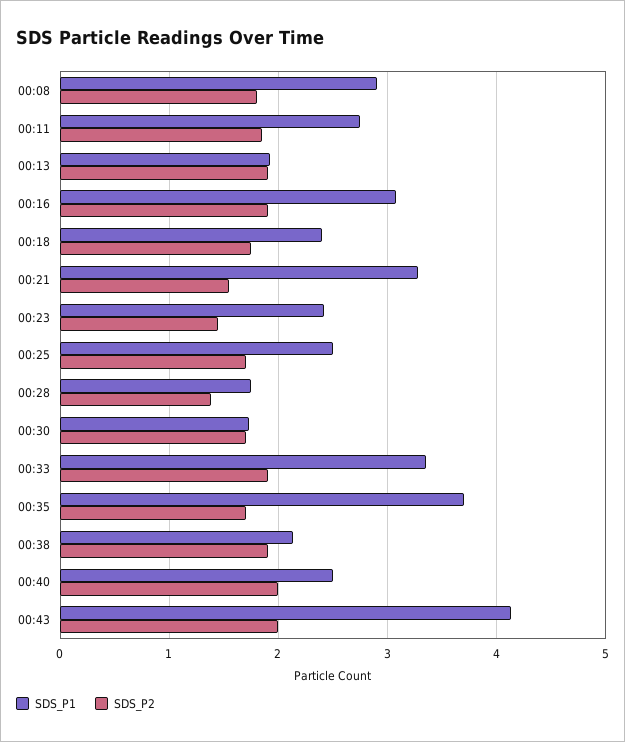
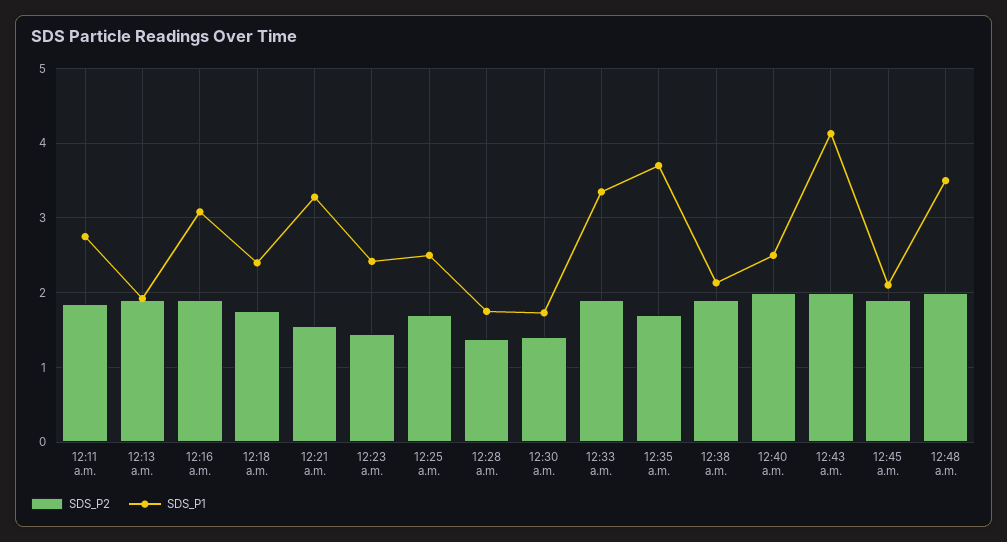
SDS_P1, 00:08: 2.9 -> none
SDS_P2, 00:08: 1.8 -> none
SDS_P2, 00:30: 1.7 -> 1.4
SDS_P2, 12:45 a.m.: none -> 1.9
SDS_P1, 12:45 a.m.: none -> 2.1
SDS_P2, 12:48 a.m.: none -> 2
SDS_P1, 12:48 a.m.: none -> 3.5

